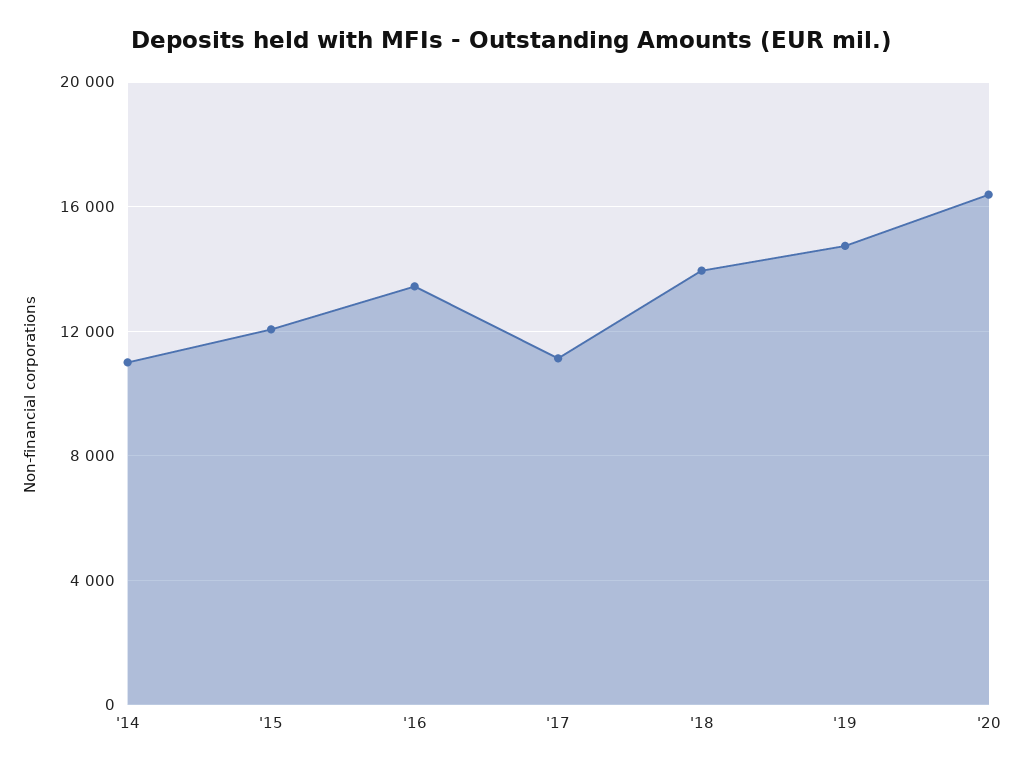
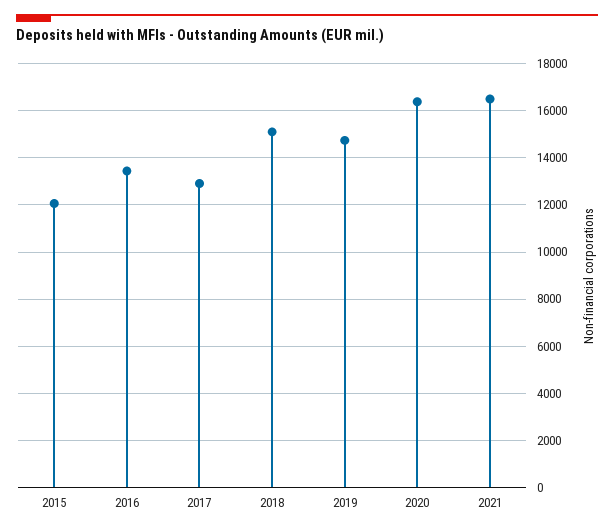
'14: 11000 -> none
'17: 11000 -> 13000
'18: 14000 -> 15000
2021: none -> 16500

